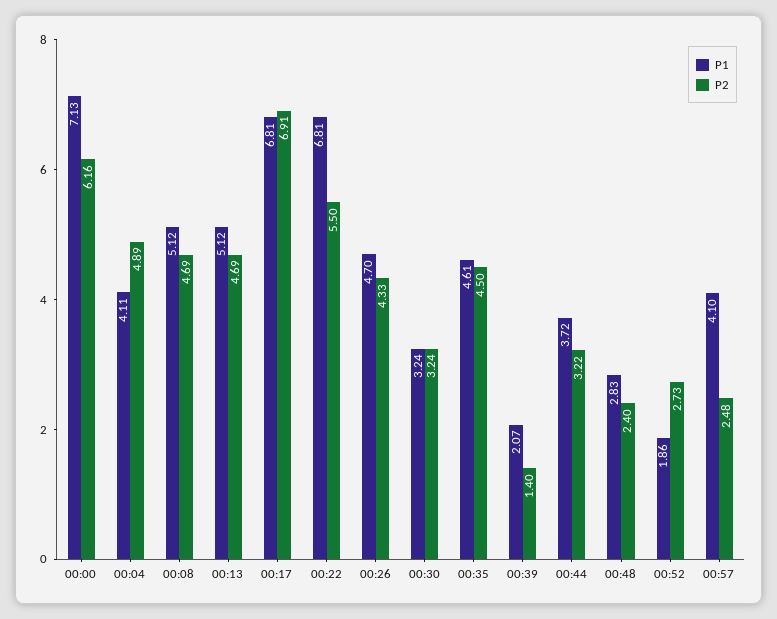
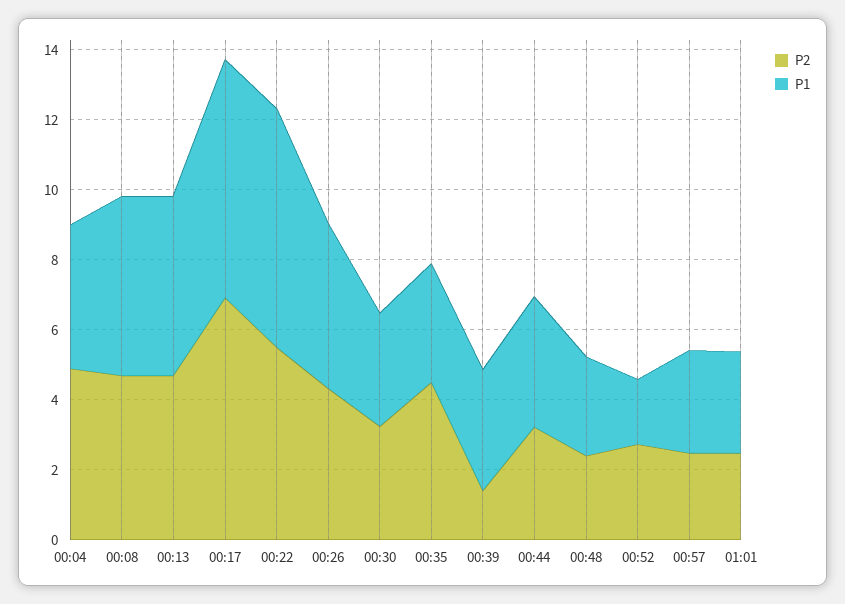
P1, 00:00: 7.13 -> none
P2, 00:00: 6.16 -> none
P1, 00:35: 4.61 -> 3.5
P1, 00:39: 2.07 -> 3.5
P1, 00:57: 4.1 -> 3
P2, 01:01: none -> 2.5
P1, 01:01: none -> 3

